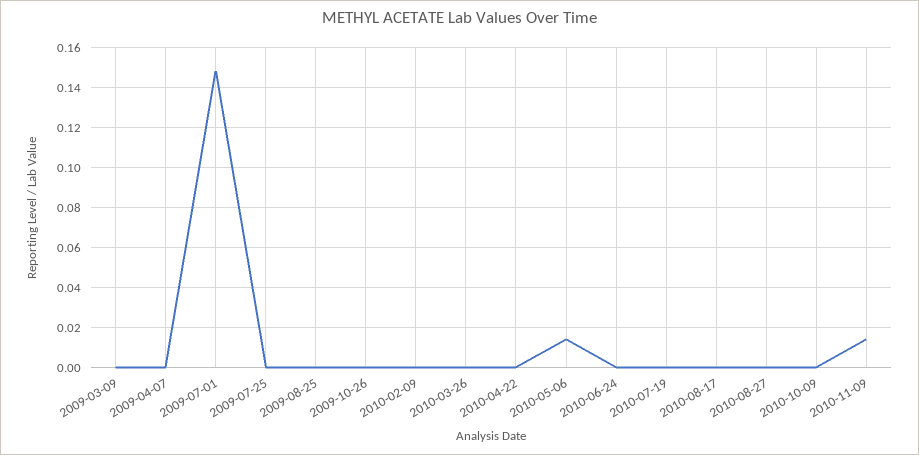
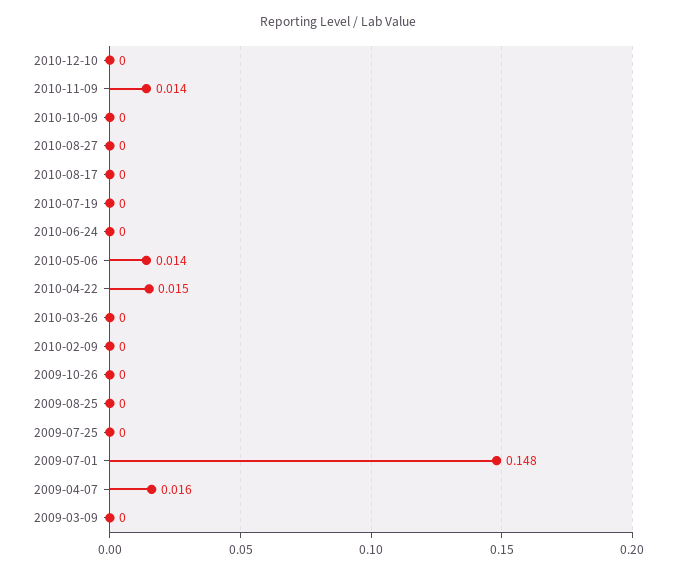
2009-04-07: 0 -> 0.016
2010-04-22: 0 -> 0.015
2010-12-10: none -> 0

